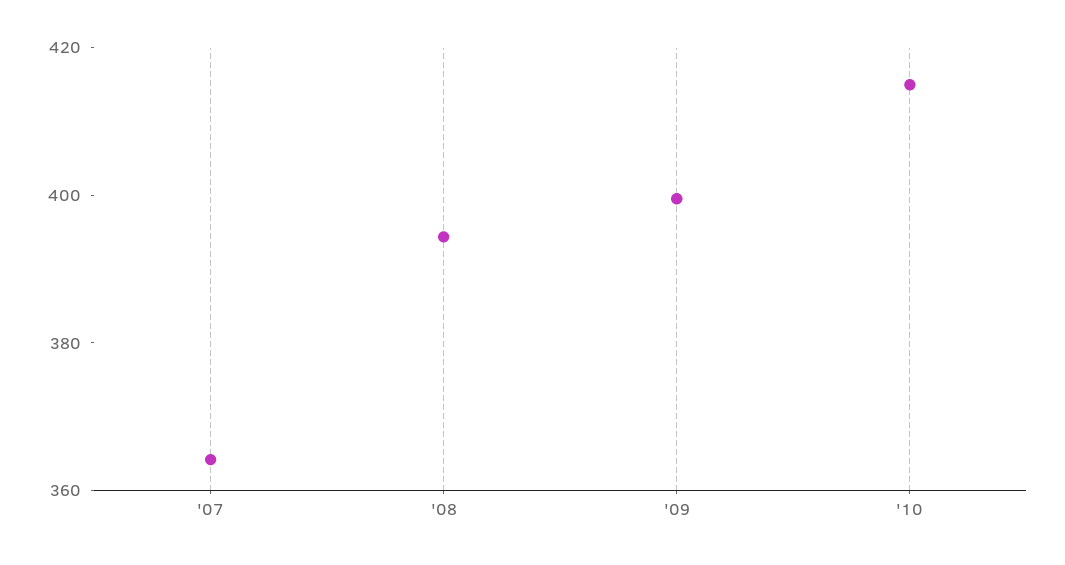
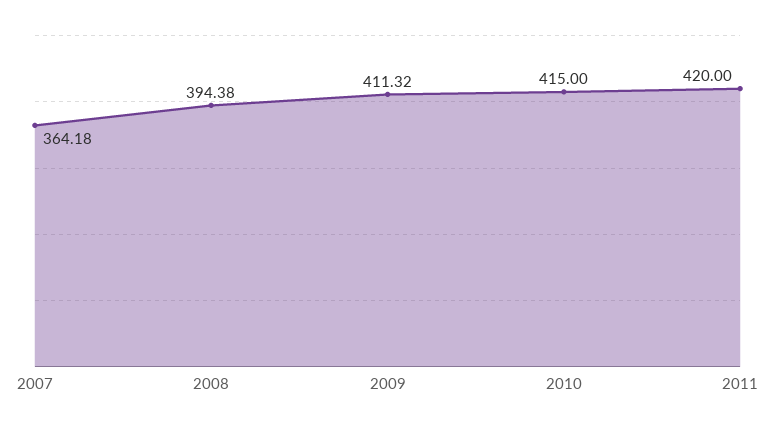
'09: 400 -> 411.32
2011: none -> 420

